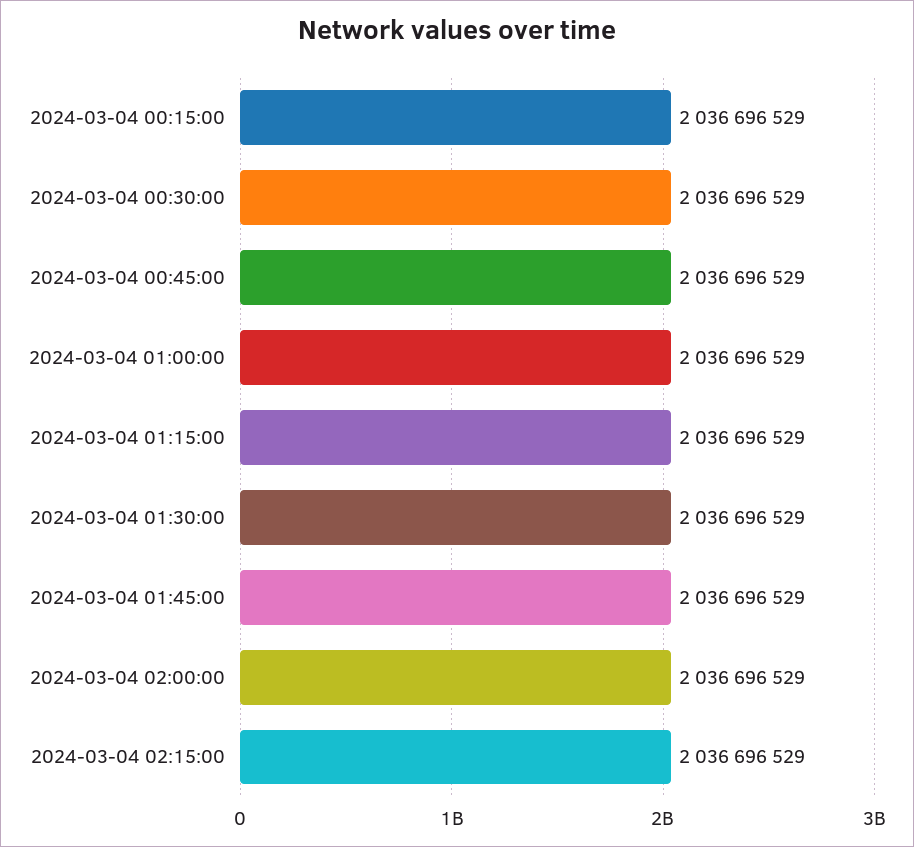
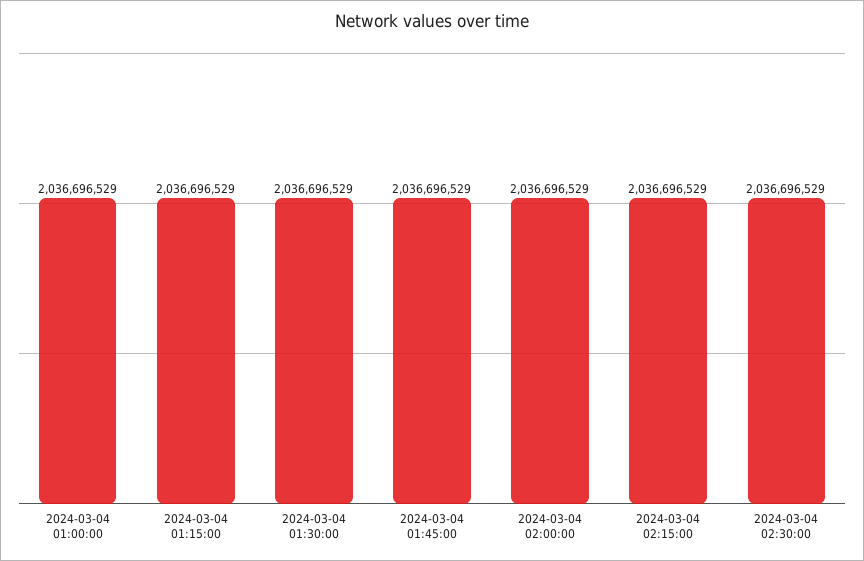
2024-03-04 00:15:00: 2036696529 -> none
2024-03-04 00:30:00: 2036696529 -> none
2024-03-04 00:45:00: 2036696529 -> none
2024-03-04 02:30:00: none -> 2036696529

